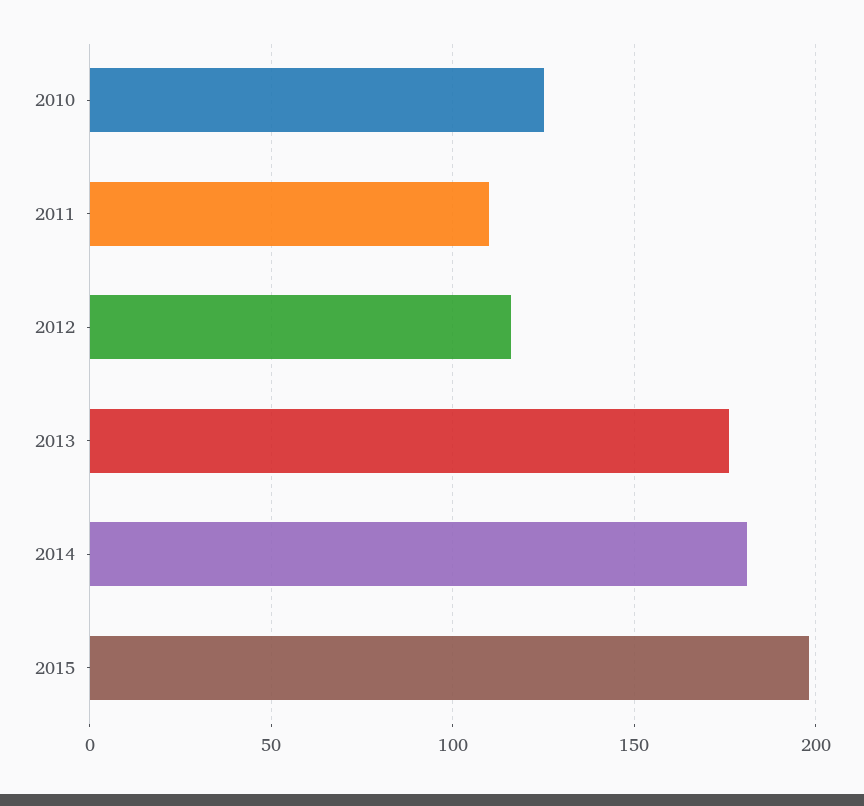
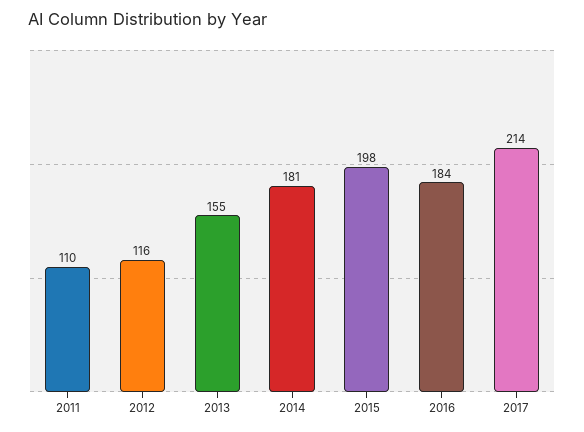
2010: 125 -> none
2013: 175 -> 155
2016: none -> 184
2017: none -> 214

